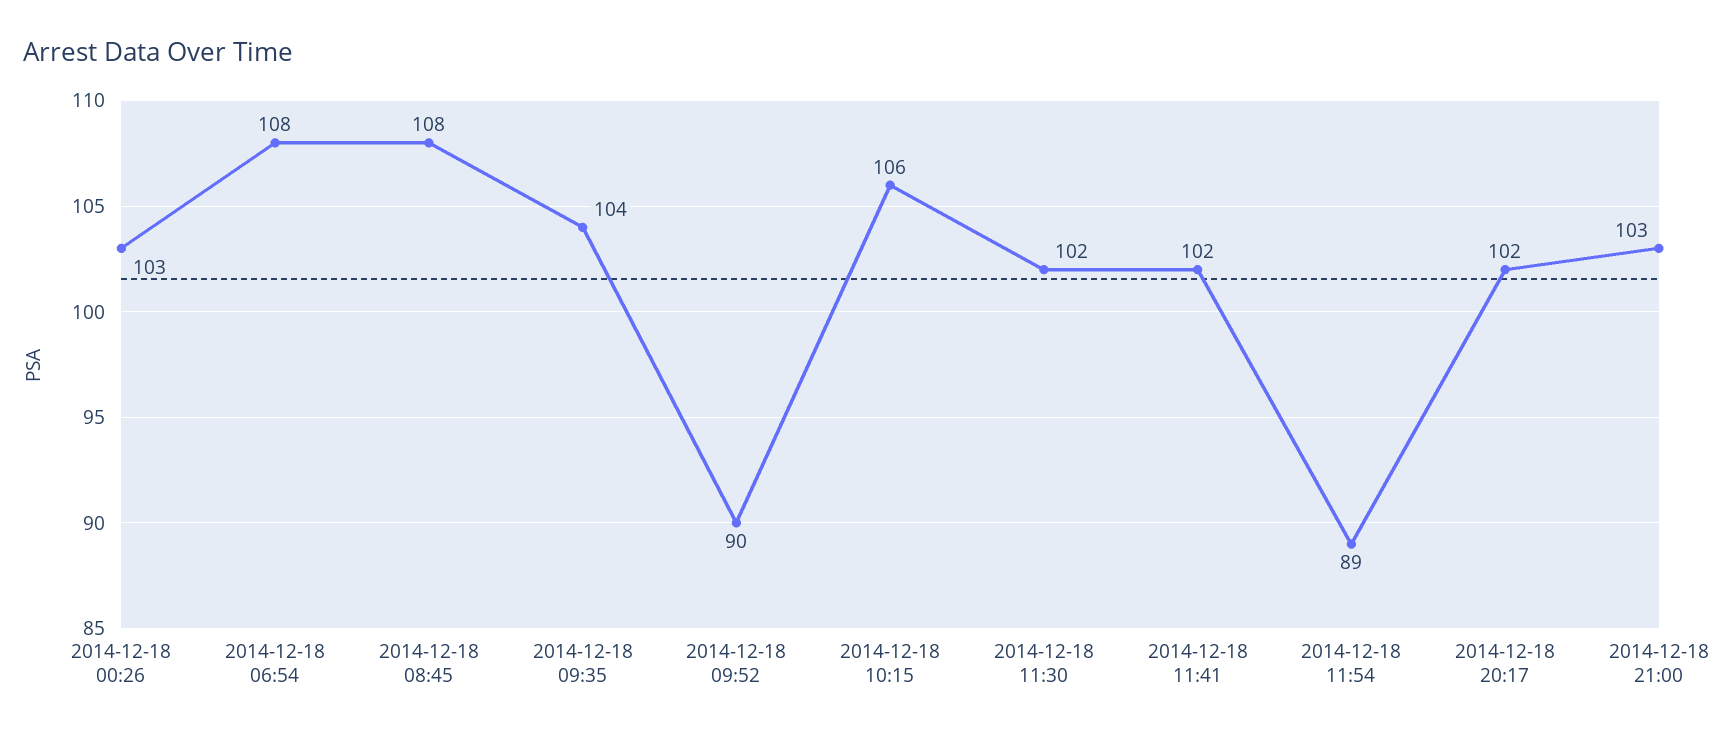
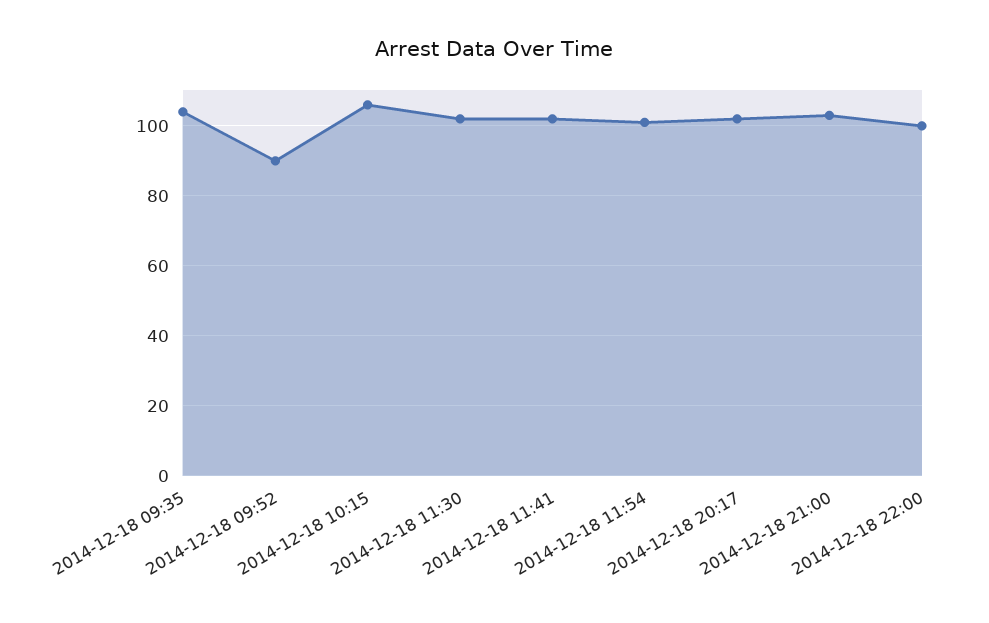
2014-12-18 00:26: 103 -> none
2014-12-18 06:54: 108 -> none
2014-12-18 08:45: 108 -> none
2014-12-18 11:54: 89 -> 100
2014-12-18 22:00: none -> 100

